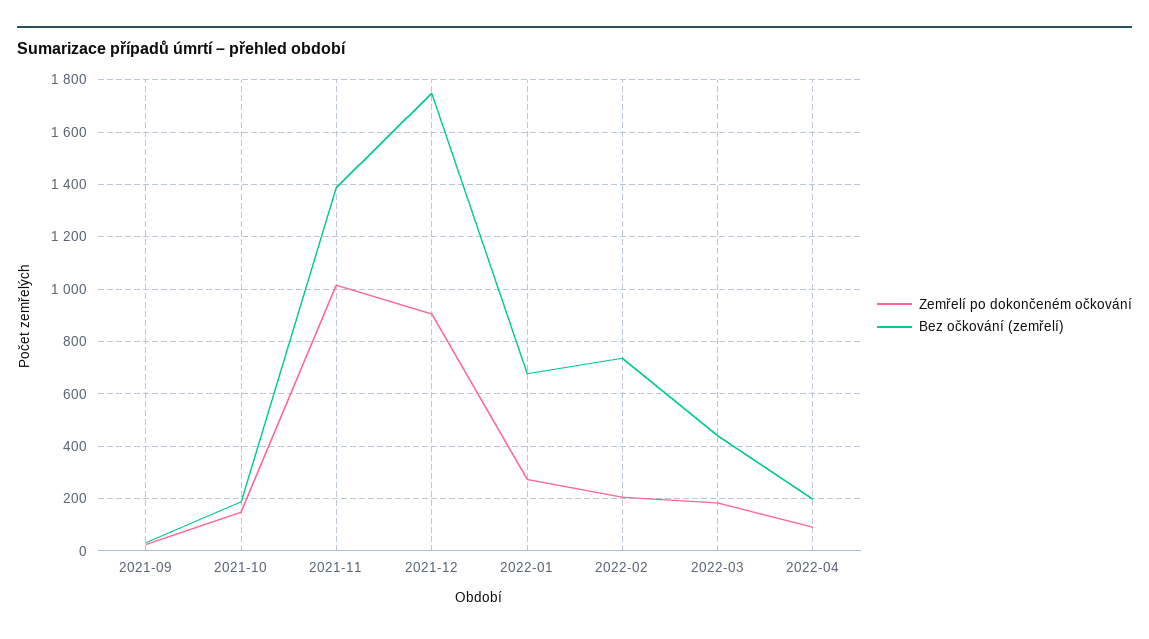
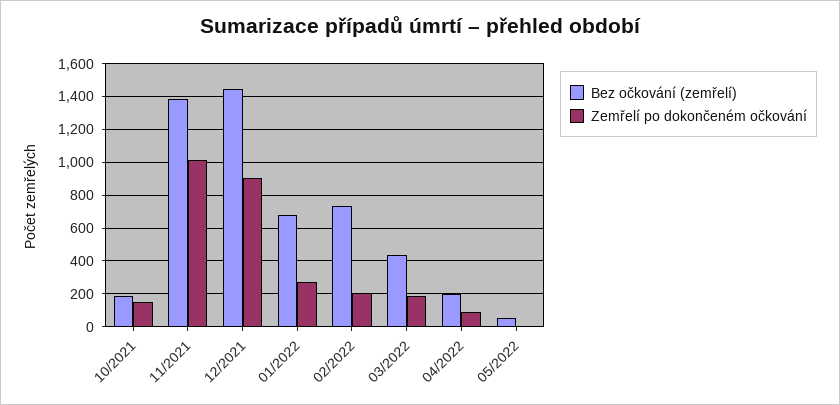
Zemřelí po dokončeném očkování, 2021-09: 25 -> none
Bez očkování (zemřelí), 2021-09: 25 -> none
Bez očkování (zemřelí), 2021-12: 1750 -> 1450
Bez očkování (zemřelí), 05/2022: none -> 50
Zemřelí po dokončeném očkování, 05/2022: none -> 0

